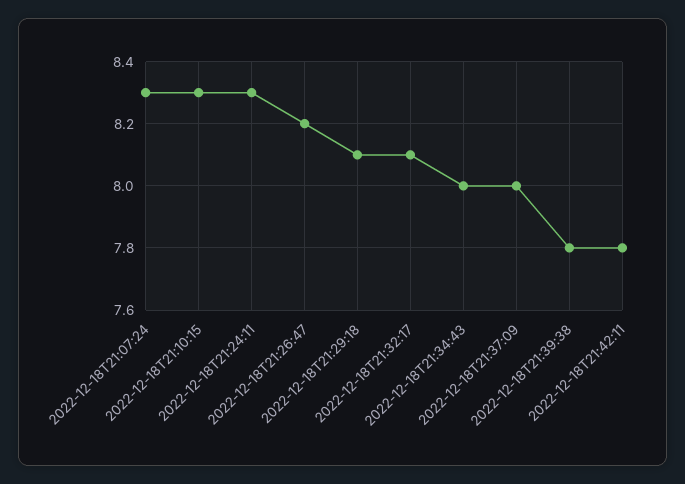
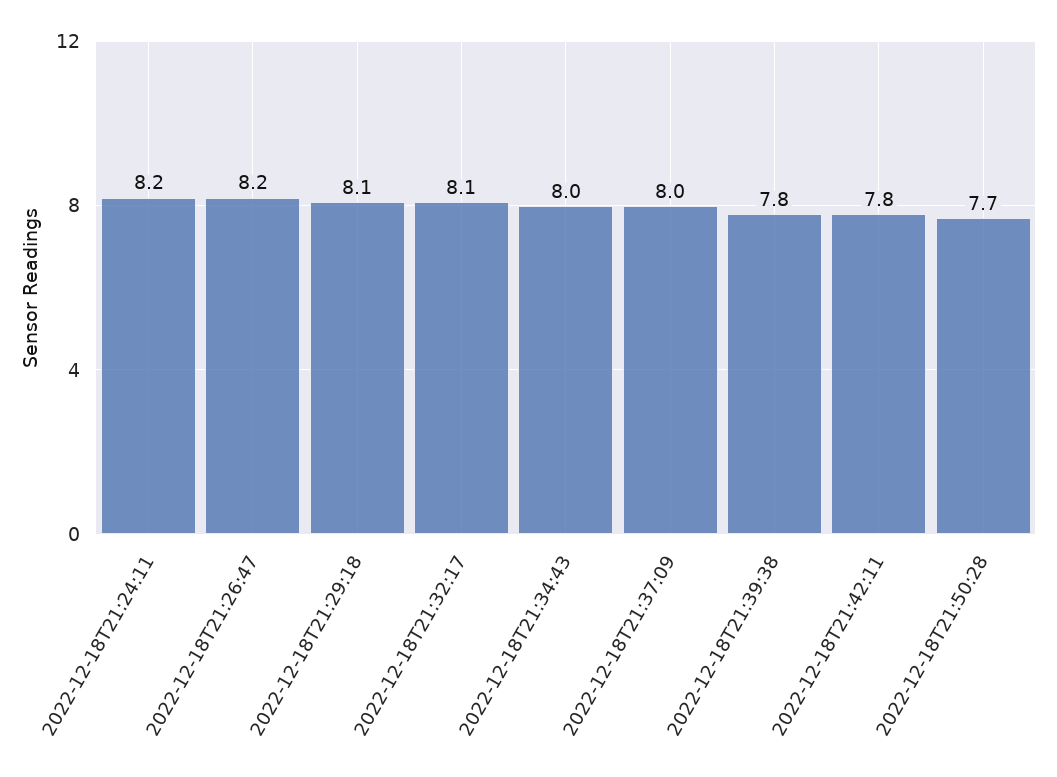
2022-12-18T21:07:24: 8.3 -> none
2022-12-18T21:10:15: 8.3 -> none
2022-12-18T21:24:11: 8.3 -> 8.2
2022-12-18T21:50:28: none -> 7.7

